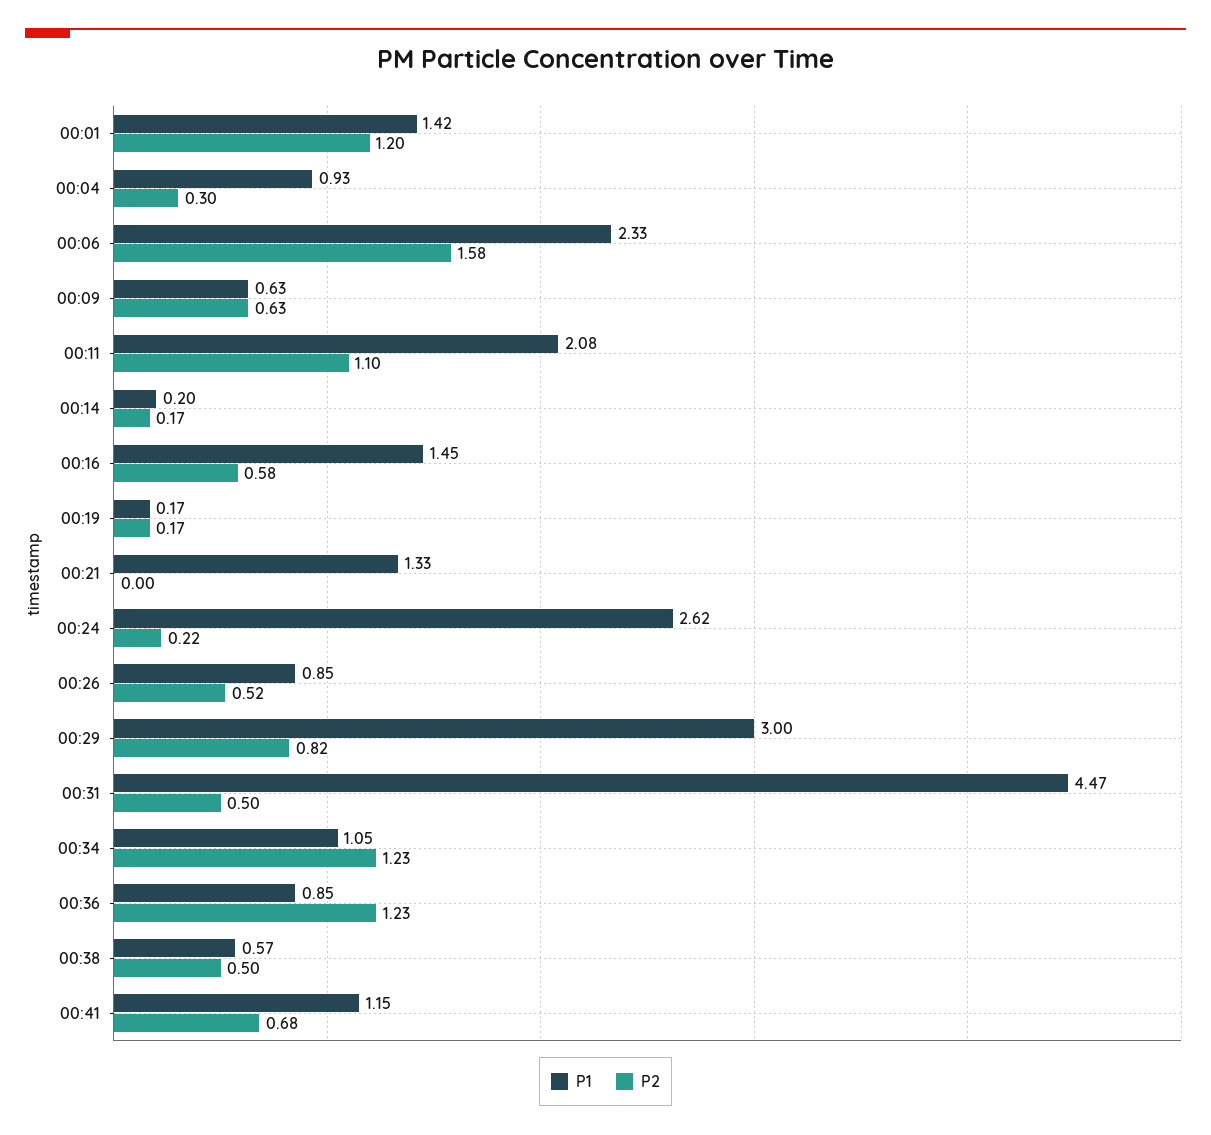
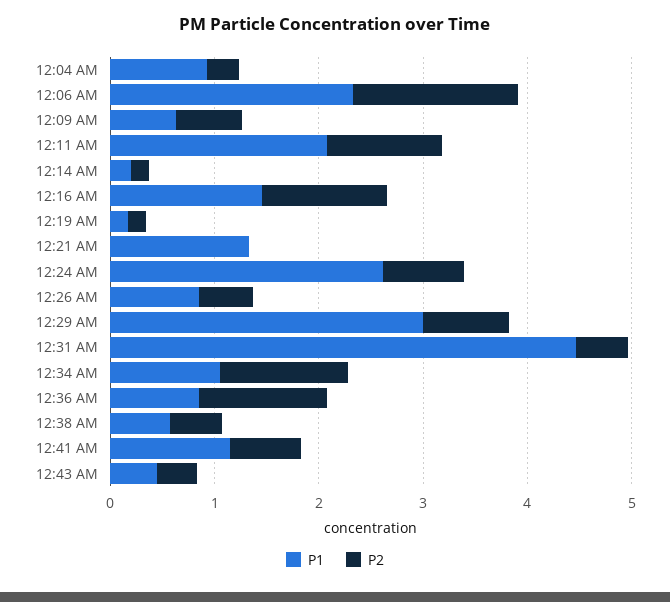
P1, 00:01: 1.42 -> none
P2, 00:01: 1.2 -> none
P2, 00:16: 0.58 -> 1.2
P2, 00:24: 0.22 -> 0.8
P1, 12:43 AM: none -> 0.4
P2, 12:43 AM: none -> 0.4

